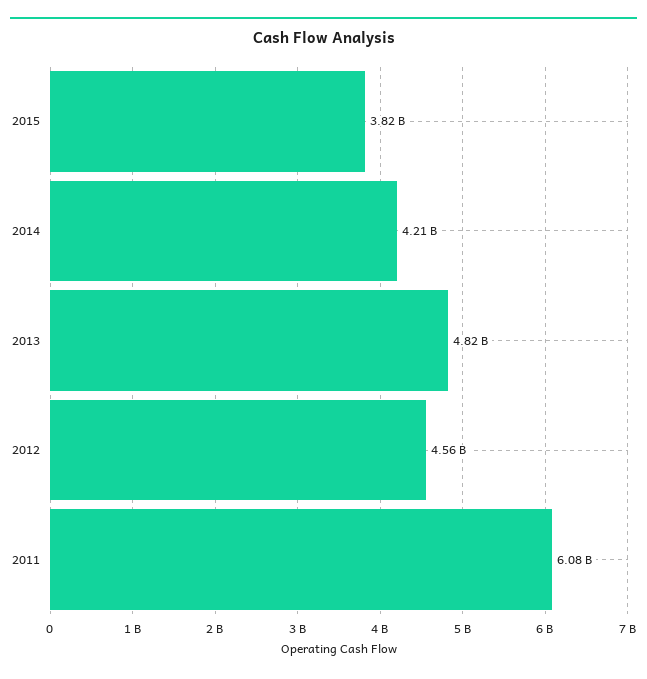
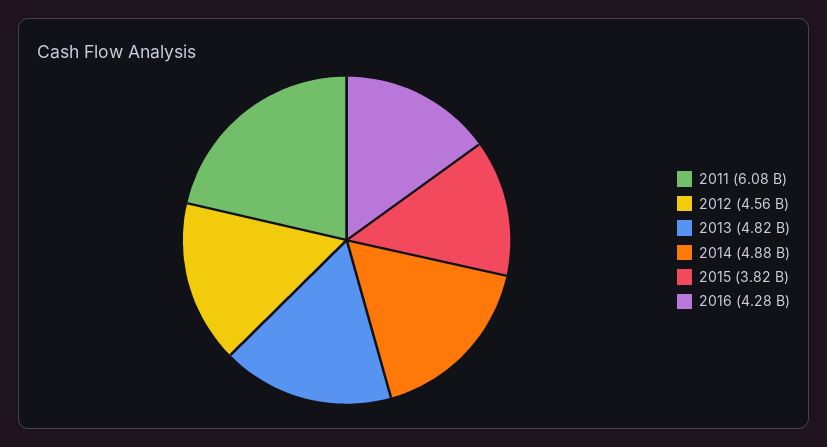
2014: 4210000000 -> 4880000000
2016: none -> 4280000000

